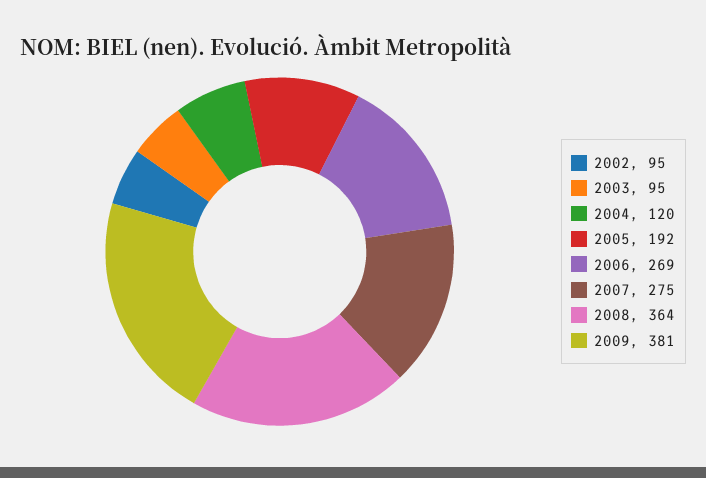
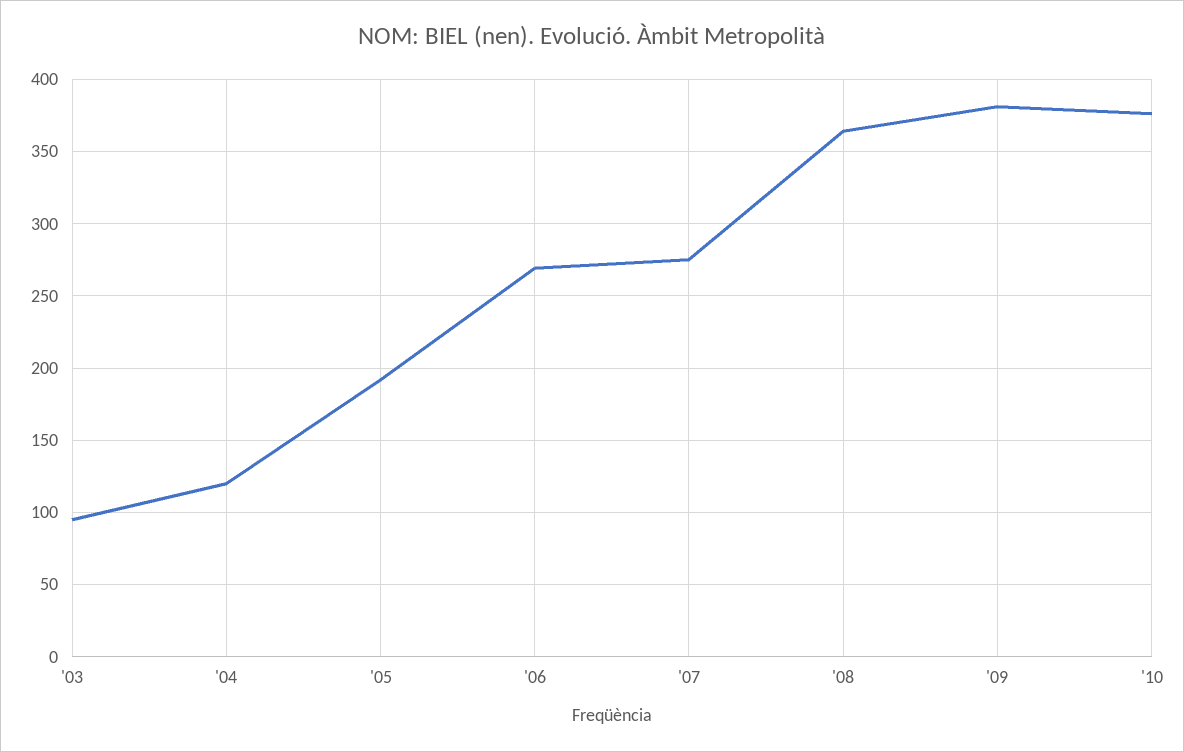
2002: 95 -> none
'10: none -> 375

